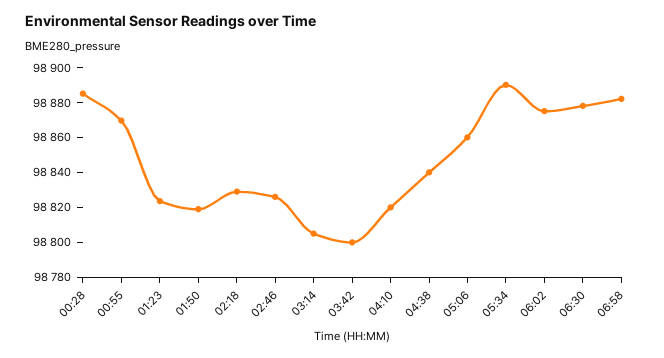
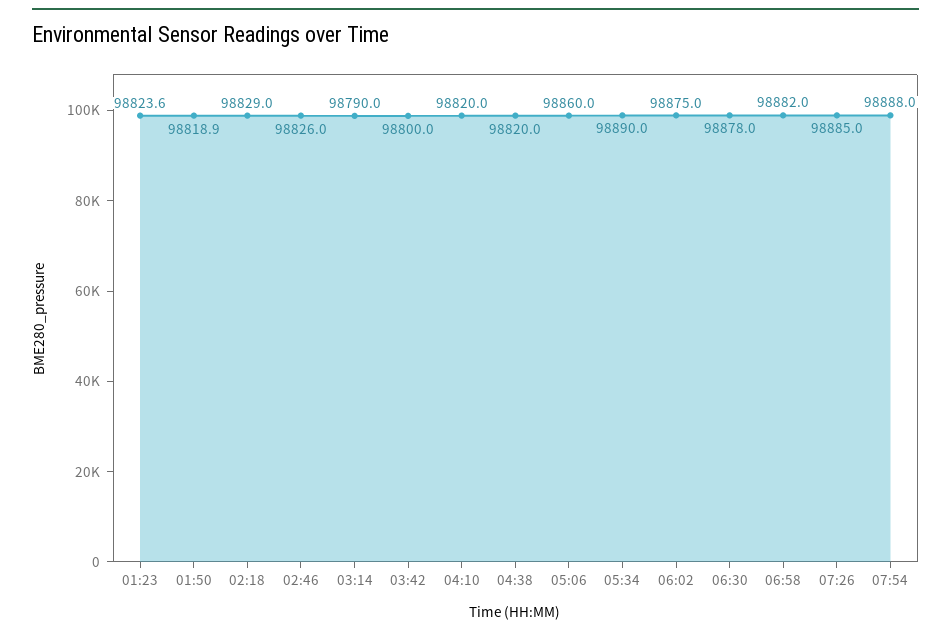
00:28: 98885 -> none
00:55: 98870 -> none
03:14: 98805 -> 98790
04:38: 98840 -> 98820
07:26: none -> 98885
07:54: none -> 98888

